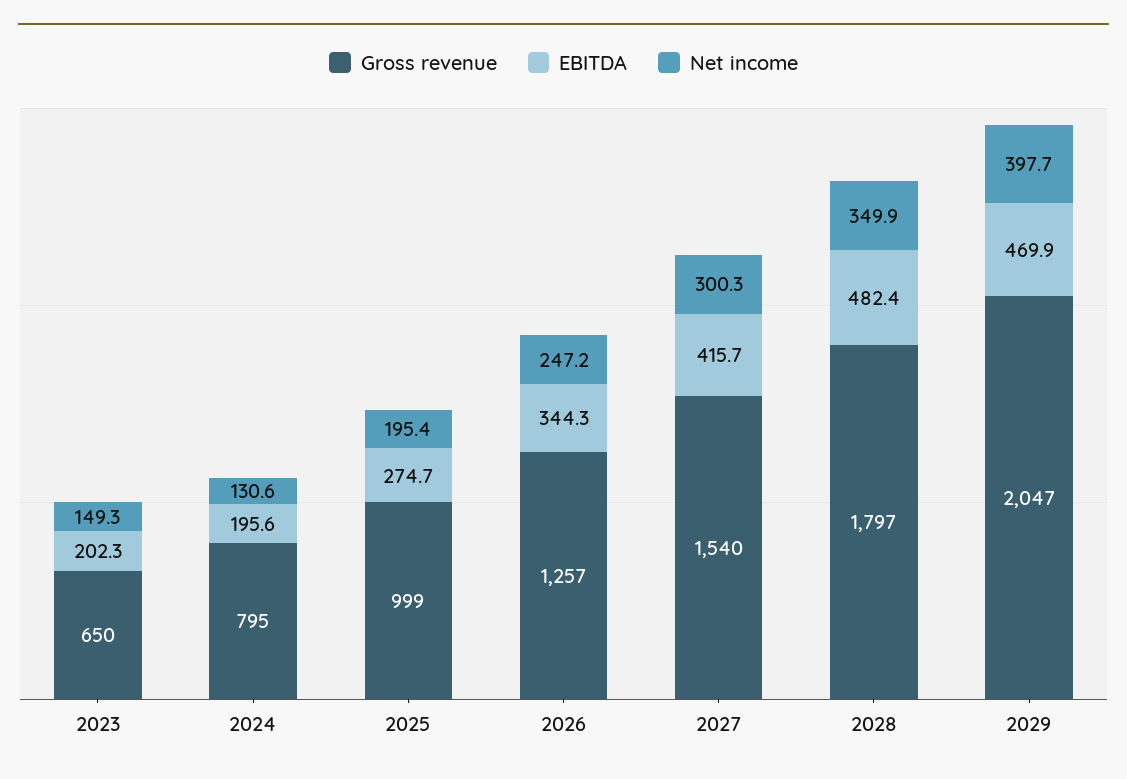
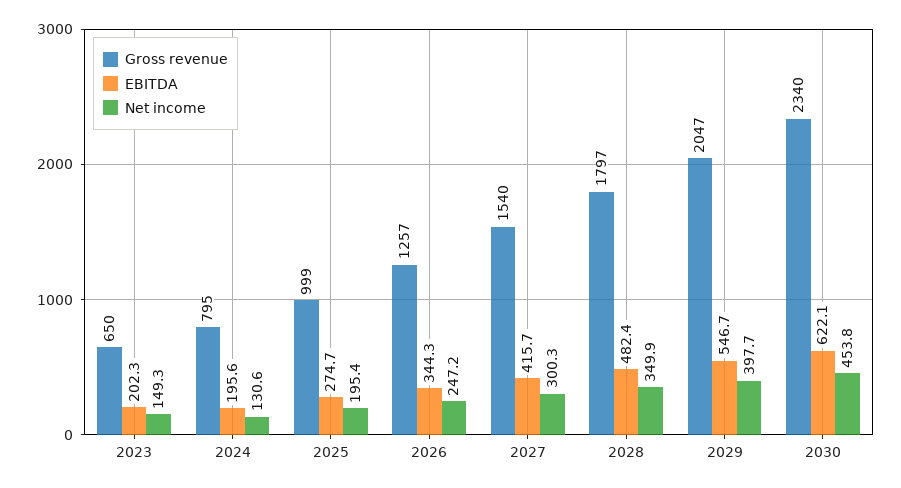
EBITDA, 2029: 469.9 -> 546.7
Gross revenue, 2030: none -> 2340
EBITDA, 2030: none -> 622.1
Net income, 2030: none -> 453.8

